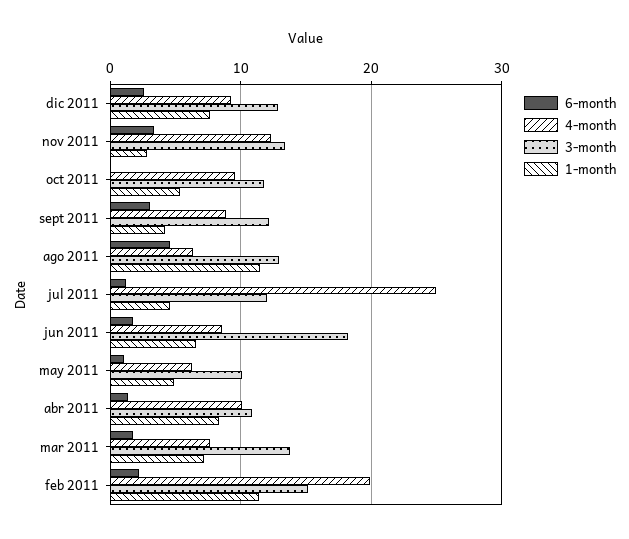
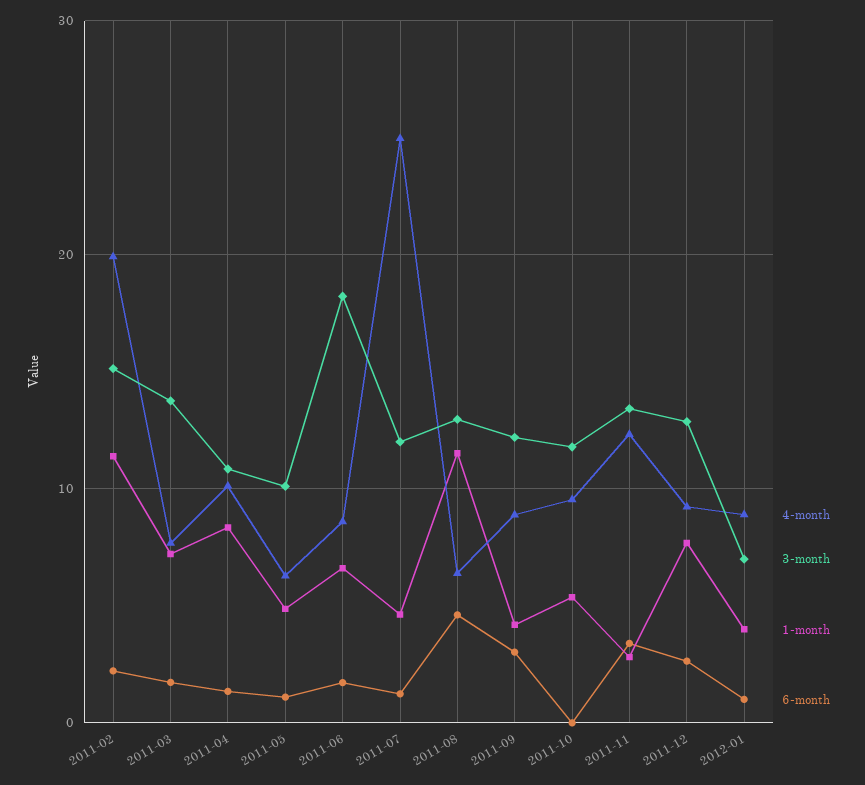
4-month, 2012-01: none -> 9
3-month, 2012-01: none -> 7
1-month, 2012-01: none -> 4
6-month, 2012-01: none -> 1

